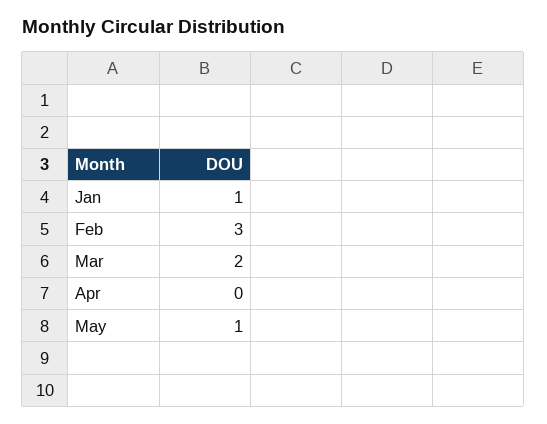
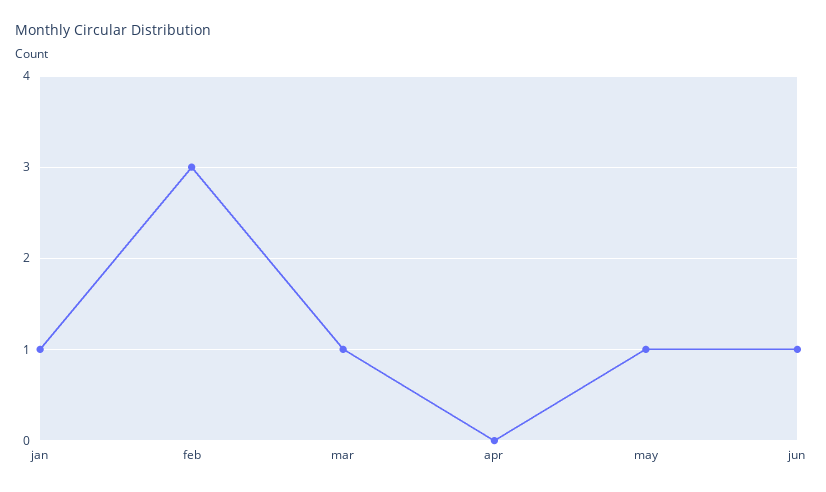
Mar: 2 -> 1
jun: none -> 1

